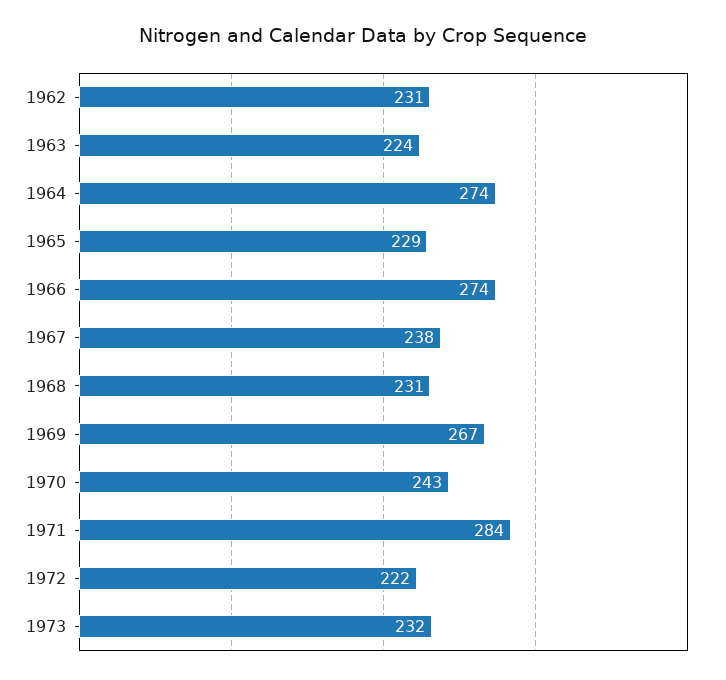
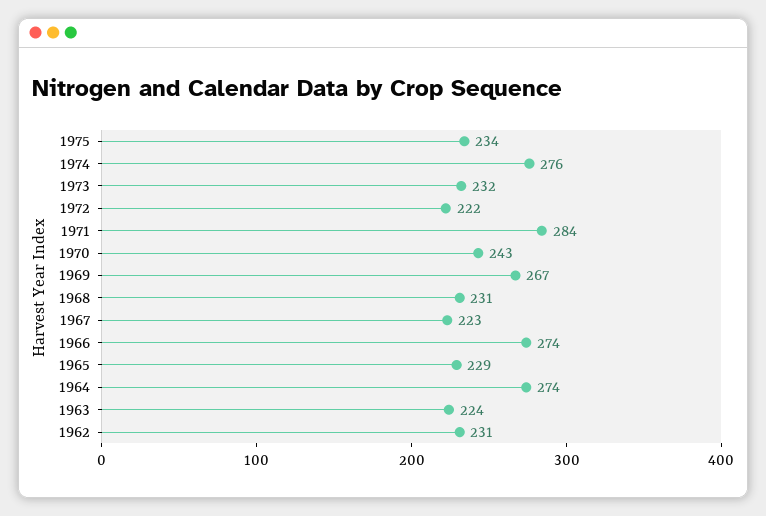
1967: 238 -> 223
1975: none -> 234
1974: none -> 276

